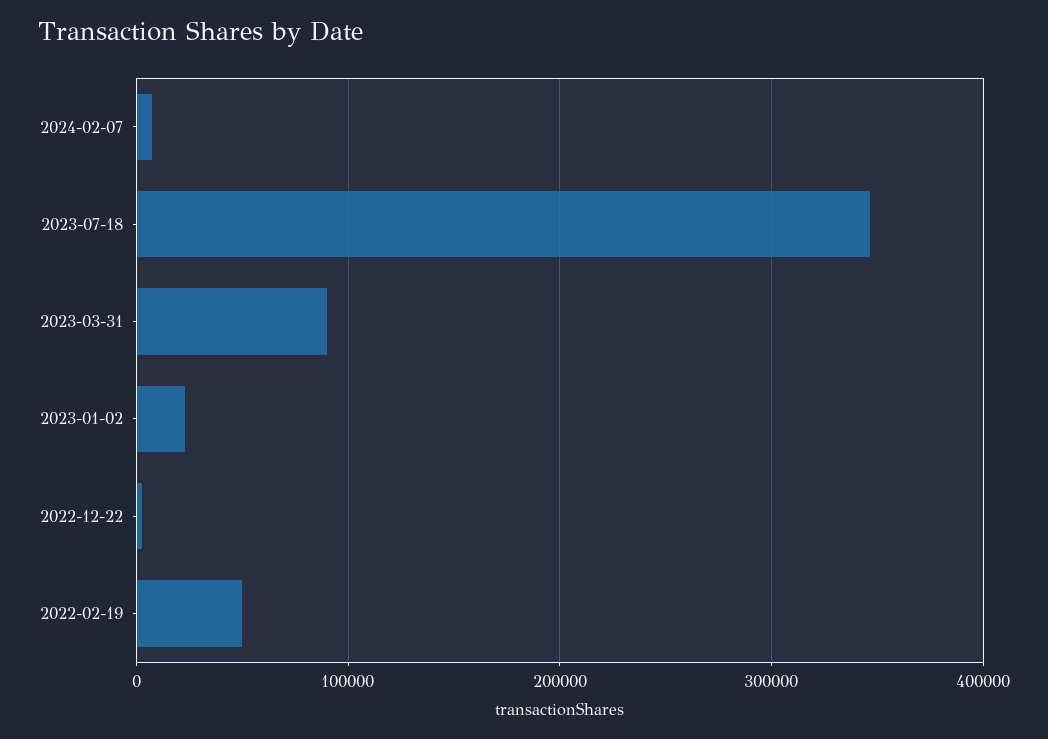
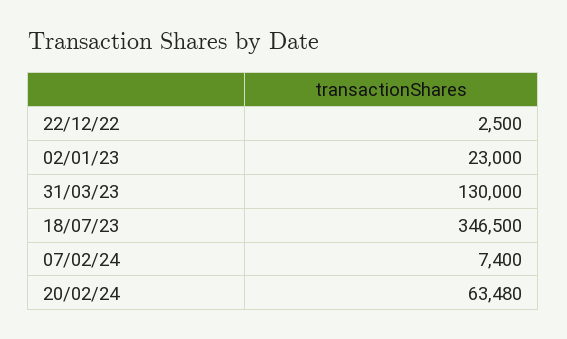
2023-03-31: 90000 -> 130000
2022-02-19: 50000 -> none
20/02/24: none -> 63480

